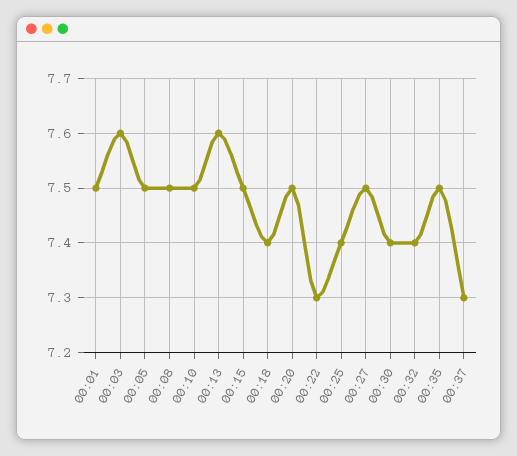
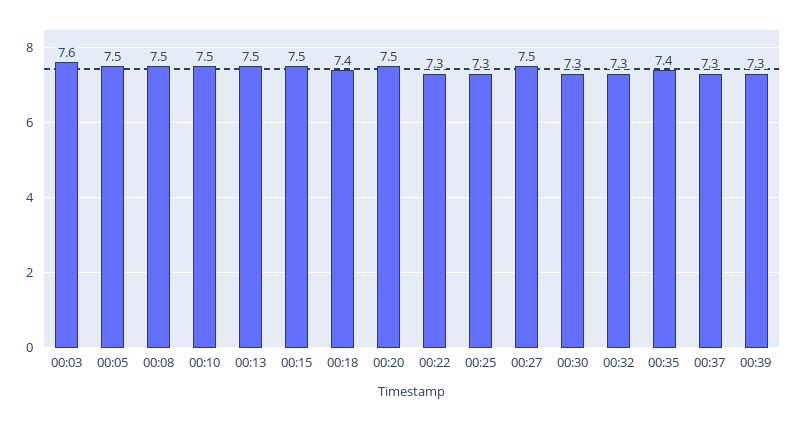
00:01: 7.5 -> none
00:13: 7.6 -> 7.5
00:25: 7.4 -> 7.3
00:30: 7.4 -> 7.3
00:32: 7.4 -> 7.3
00:35: 7.5 -> 7.4
00:39: none -> 7.3

